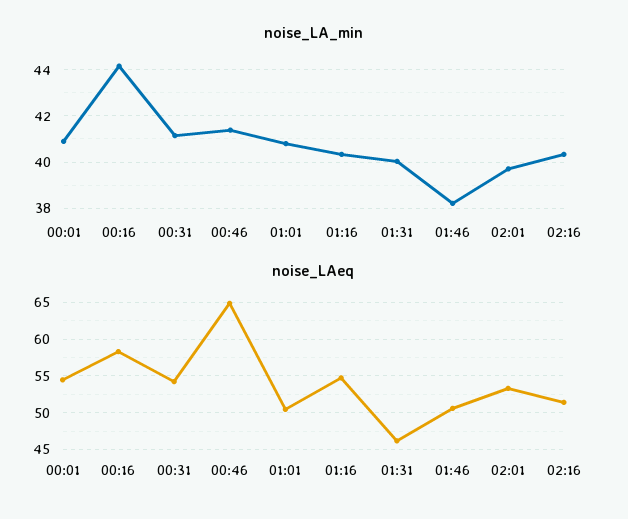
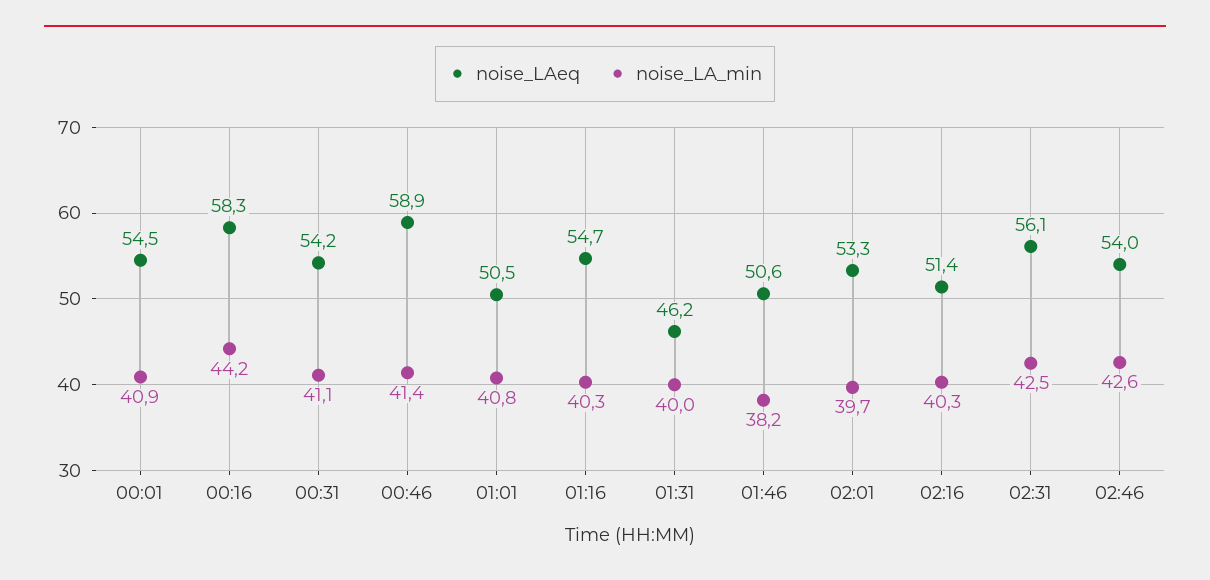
noise_LAeq, 00:46: 65 -> 58.9
noise_LAeq, 02:31: none -> 56.1
noise_LA_min, 02:31: none -> 42.5
noise_LAeq, 02:46: none -> 54
noise_LA_min, 02:46: none -> 42.6

